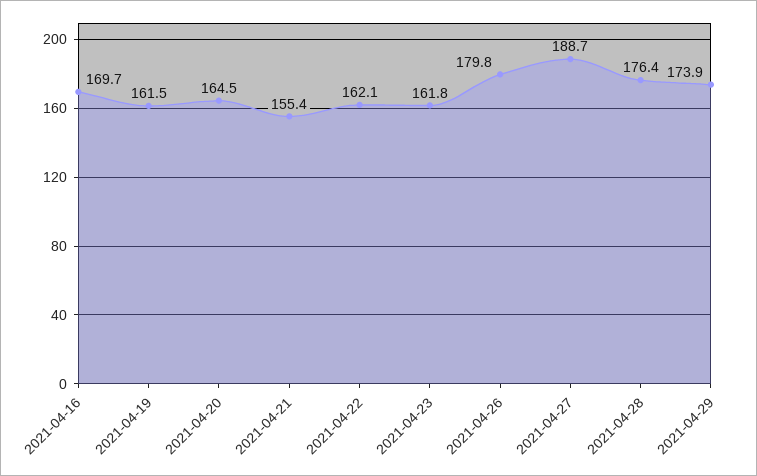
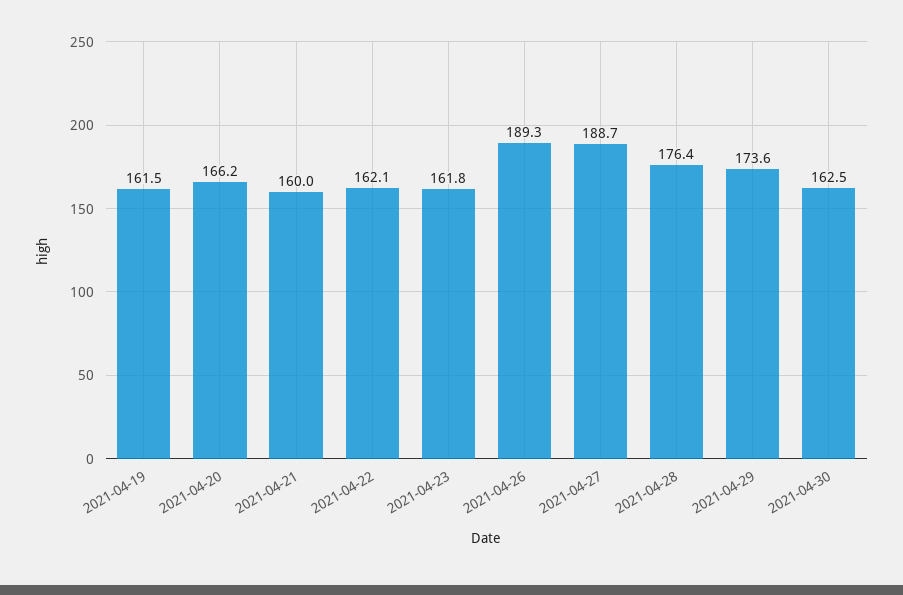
2021-04-16: 169.7 -> none
2021-04-20: 164.5 -> 166.2
2021-04-21: 155.4 -> 160
2021-04-26: 179.8 -> 189.3
2021-04-29: 173.9 -> 173.6
2021-04-30: none -> 162.5

